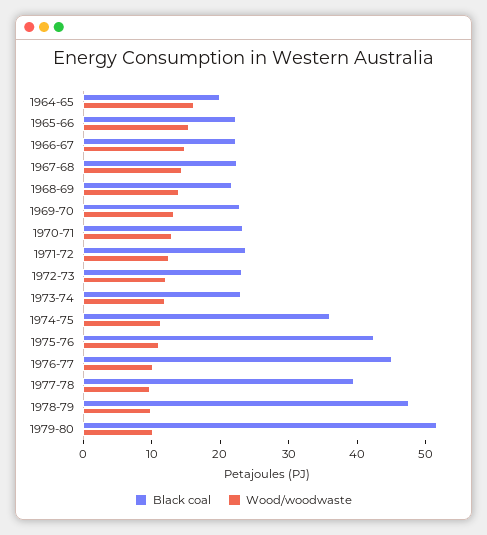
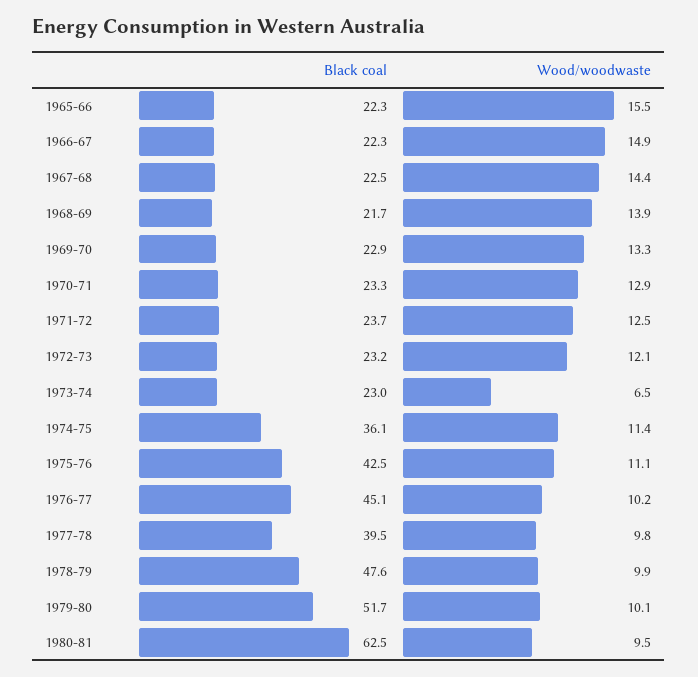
Black coal, 1964-65: 20 -> none
Wood/woodwaste, 1964-65: 16 -> none
Wood/woodwaste, 1973-74: 12 -> 6.5
Black coal, 1980-81: none -> 62.5
Wood/woodwaste, 1980-81: none -> 9.5

